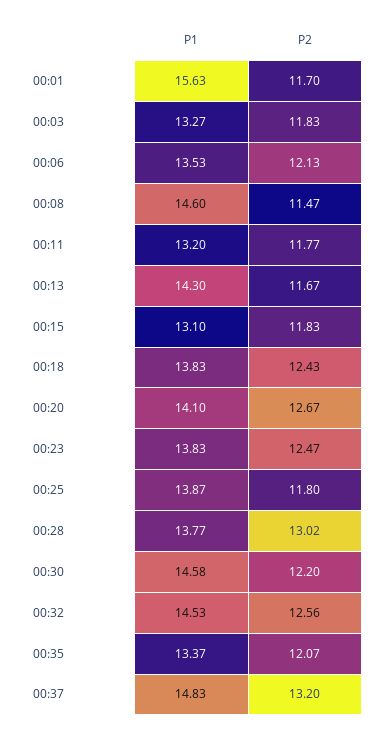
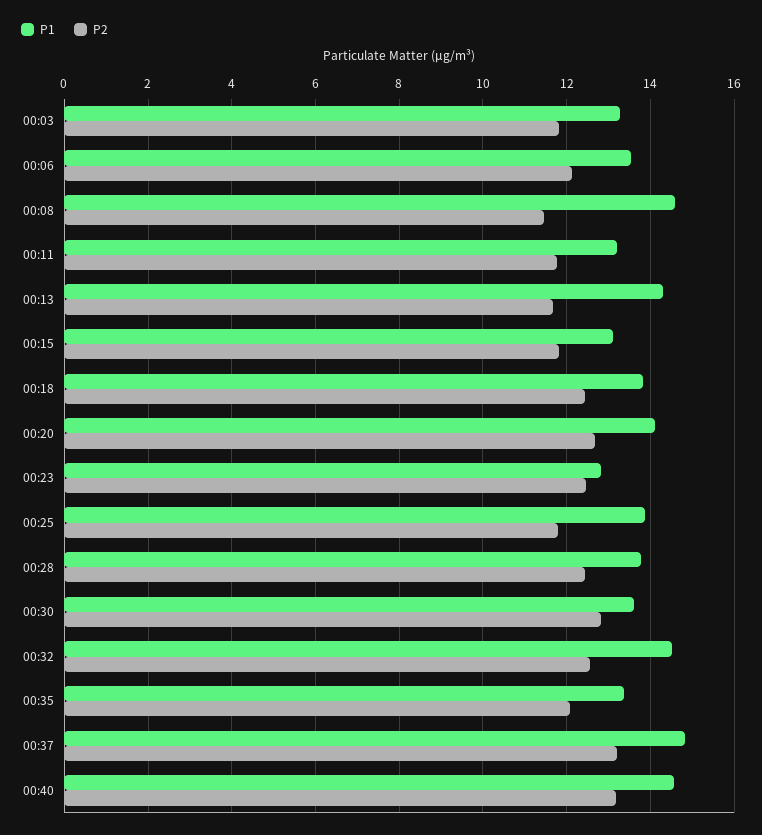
P1, 00:01: 15.63 -> none
P2, 00:01: 11.7 -> none
P1, 00:23: 13.83 -> 12.8
P2, 00:28: 13.02 -> 12.4
P1, 00:30: 14.58 -> 13.6
P2, 00:30: 12.2 -> 12.8
P1, 00:40: none -> 14.6
P2, 00:40: none -> 13.2

